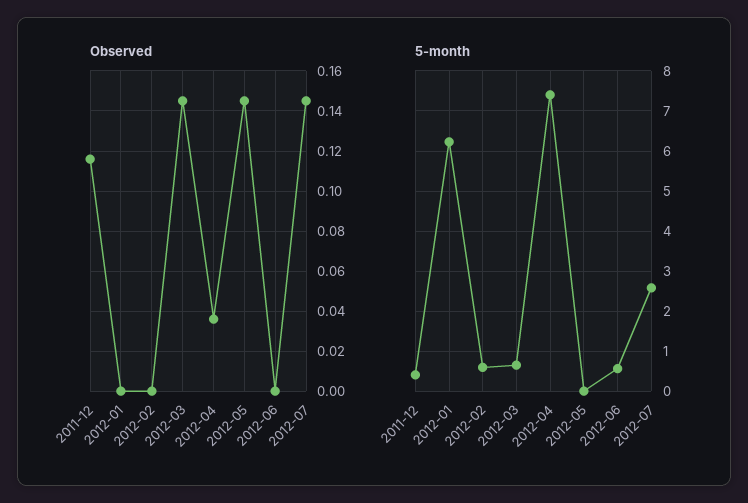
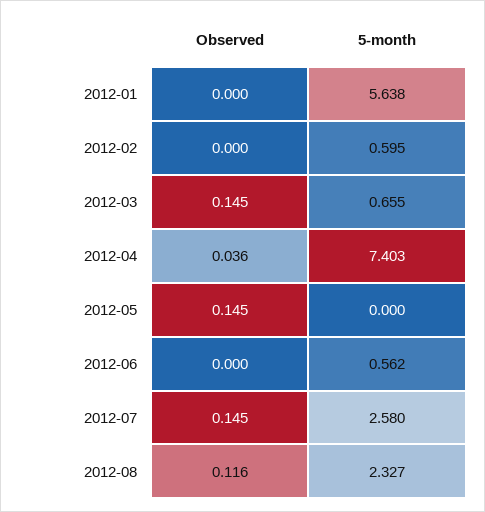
Observed, 2011-12: 0.115 -> none
5-month, 2011-12: 0.4 -> none
5-month, 2012-01: 6.2 -> 5.638
Observed, 2012-08: none -> 0.116
5-month, 2012-08: none -> 2.327

